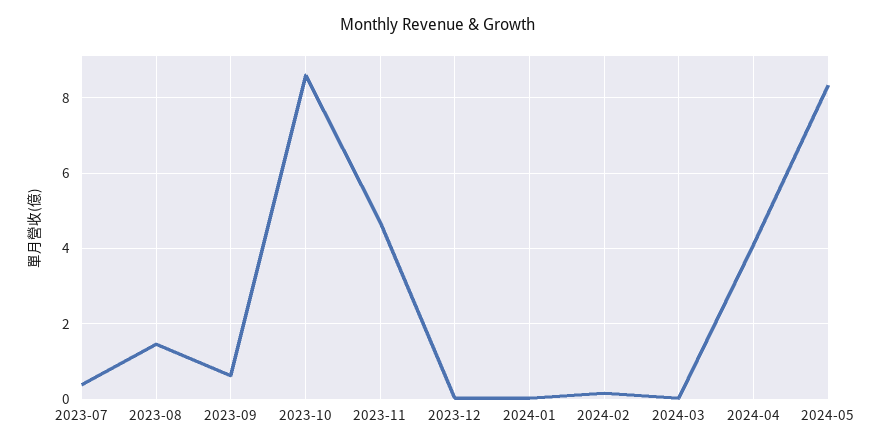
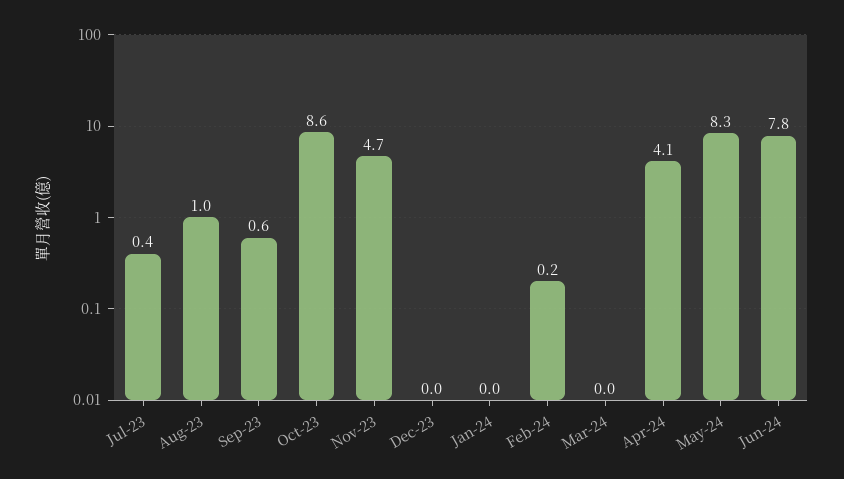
2023-08: 1.4 -> 1
Jun-24: none -> 7.8

